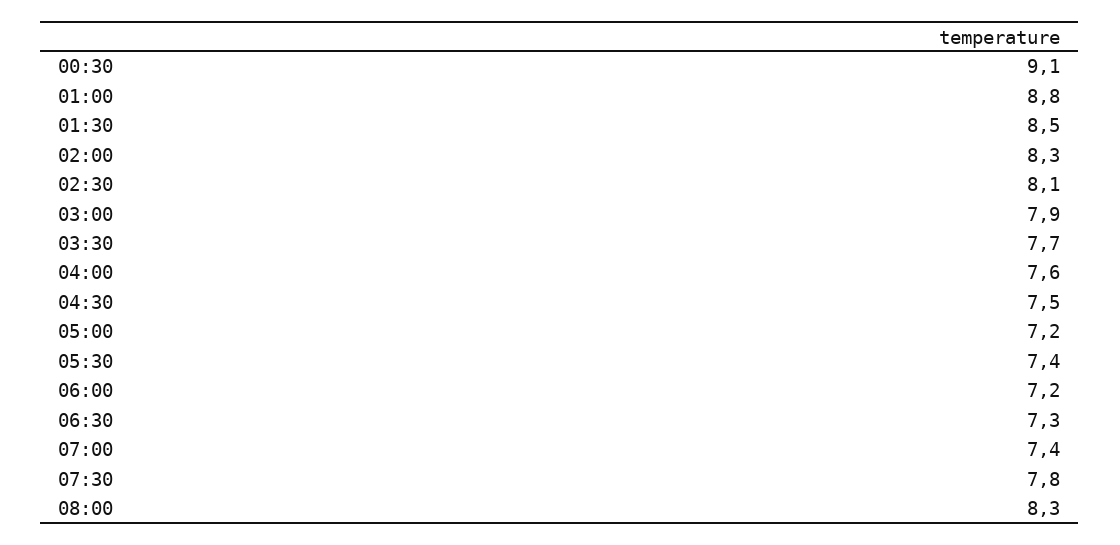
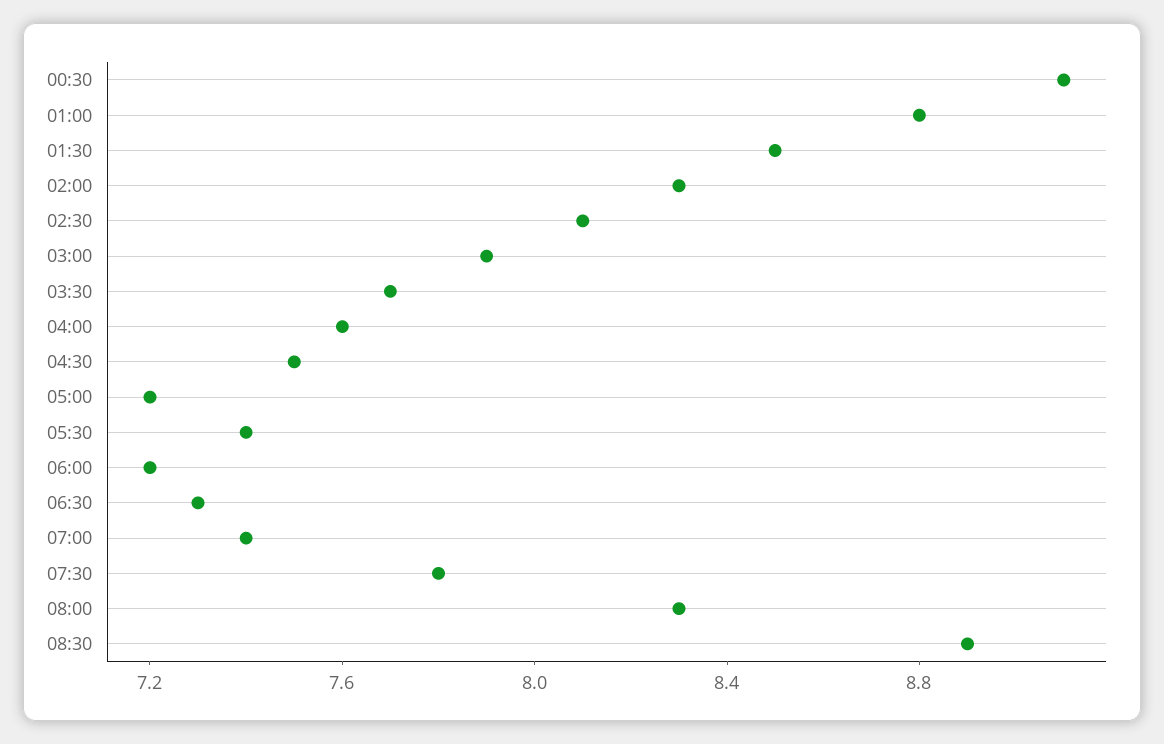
08:30: none -> 8.9

